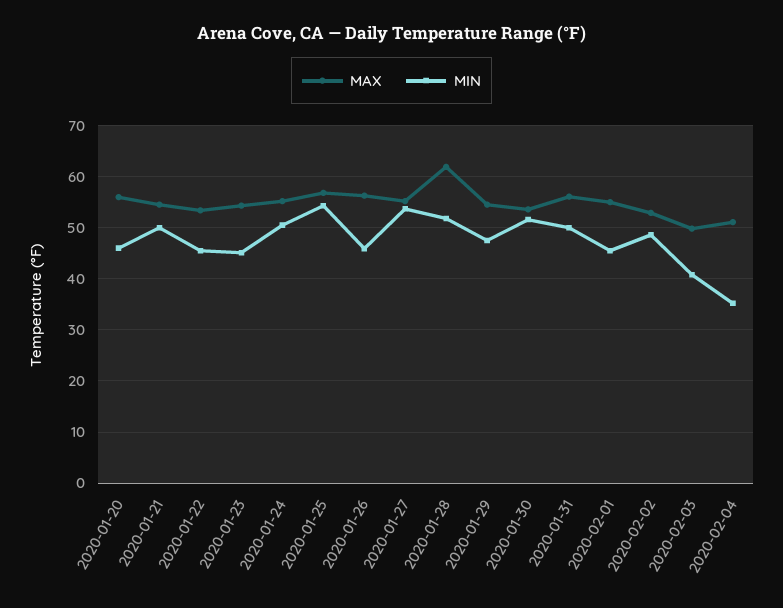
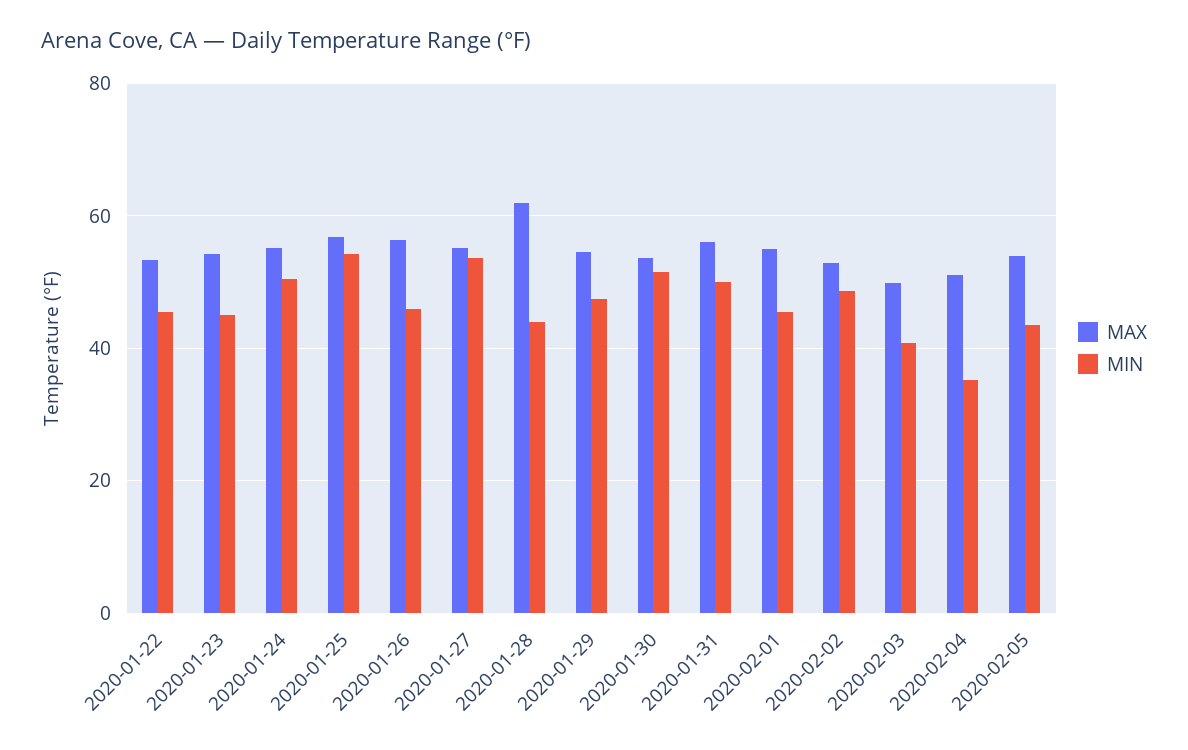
MAX, 2020-01-20: 56 -> none
MIN, 2020-01-20: 46 -> none
MAX, 2020-01-21: 54 -> none
MIN, 2020-01-21: 50 -> none
MIN, 2020-01-28: 52 -> 44
MAX, 2020-02-05: none -> 54
MIN, 2020-02-05: none -> 44

